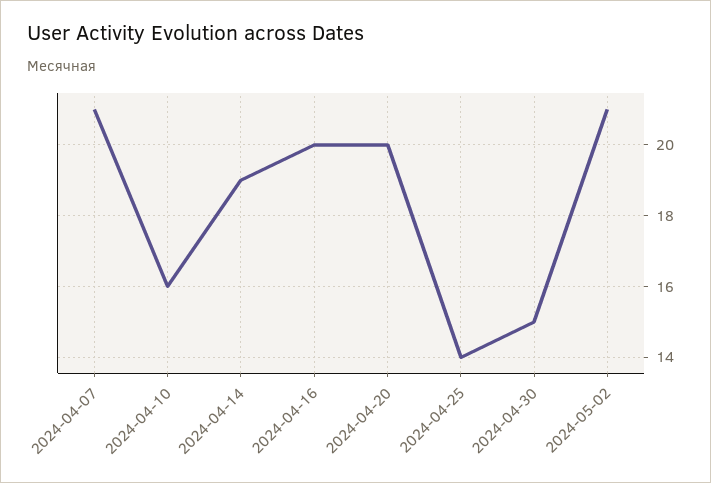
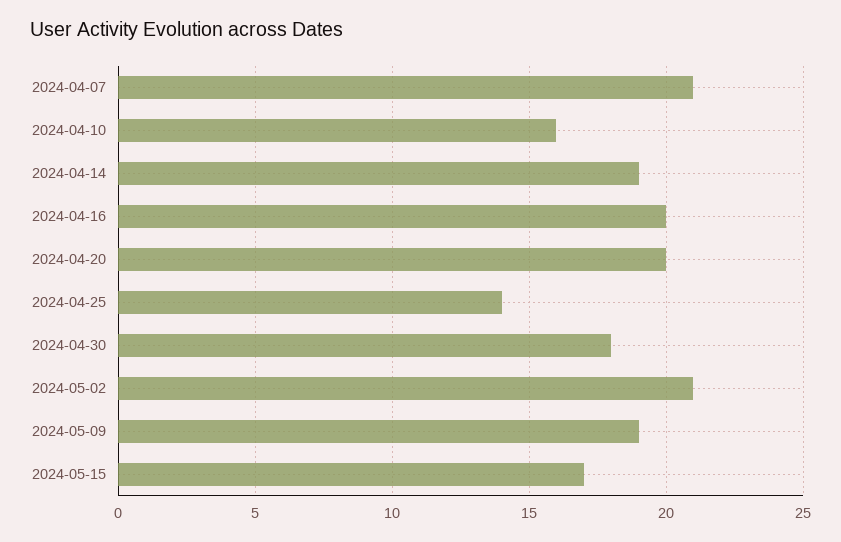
2024-04-30: 15 -> 18
2024-05-09: none -> 19
2024-05-15: none -> 17

